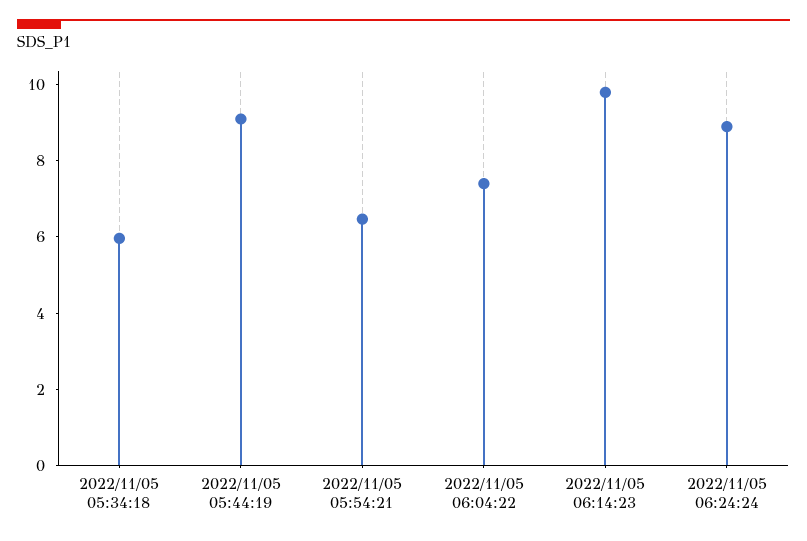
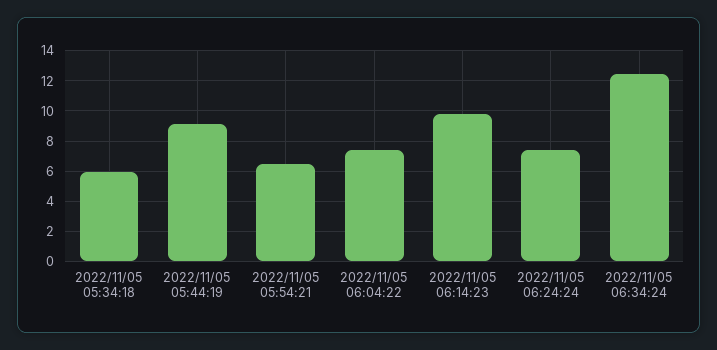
2022/11/05 06:24:24: 9 -> 7.5
2022/11/05 06:34:24: none -> 12.5

